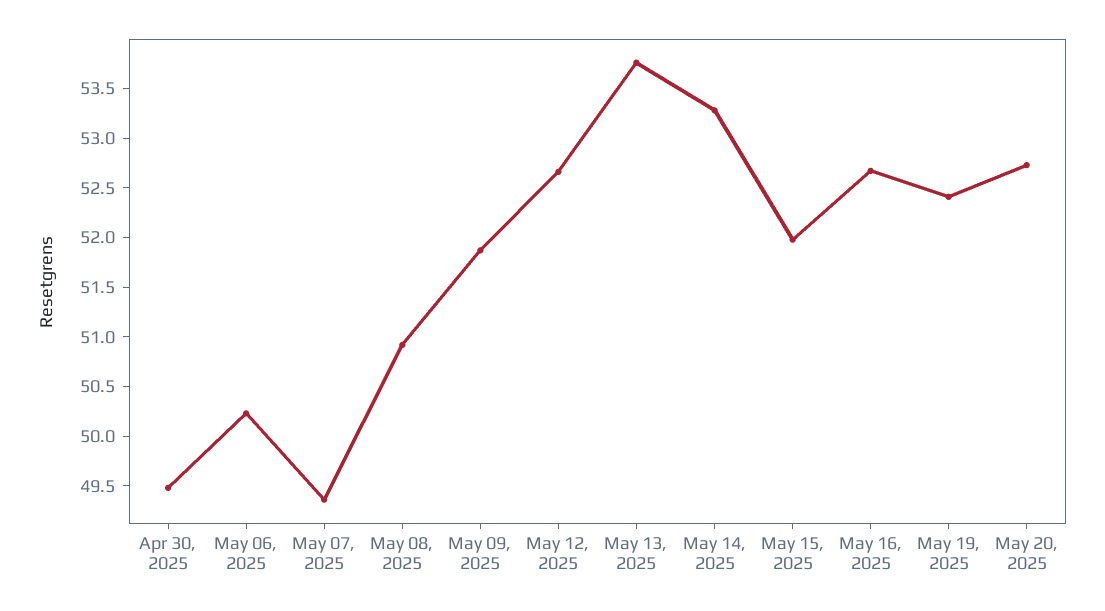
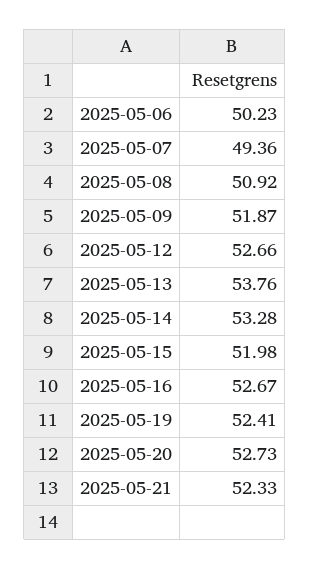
Apr 30, 2025: 49.5 -> none
2025-05-21: none -> 52.33

